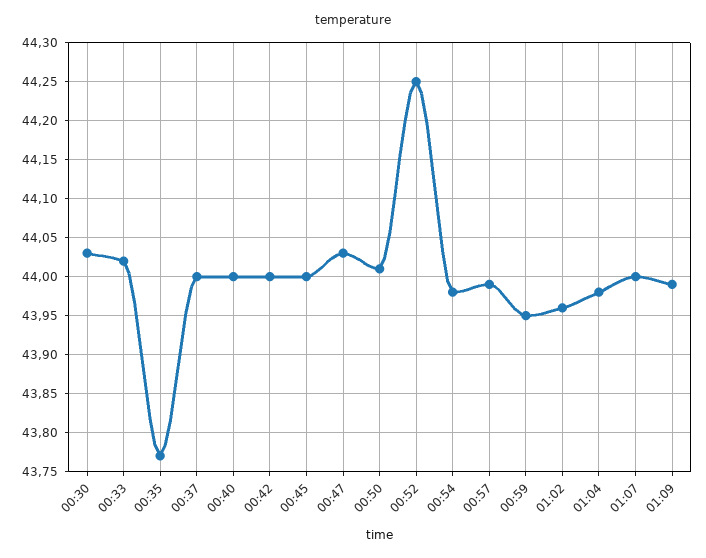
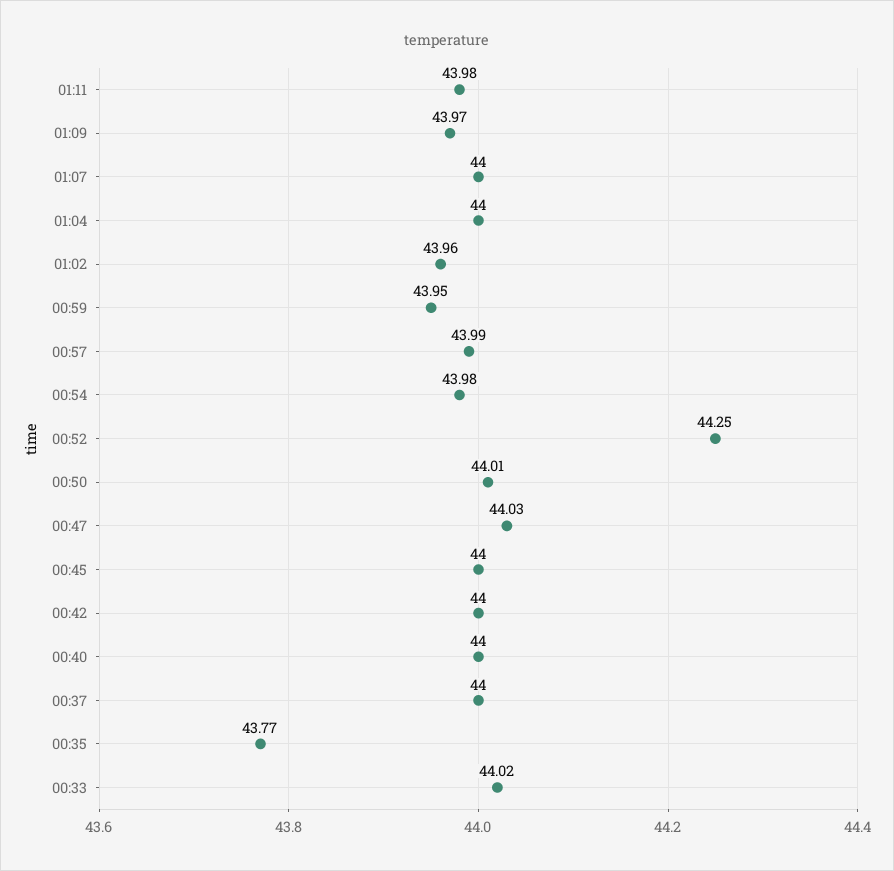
00:30: 44.03 -> none
01:04: 43.98 -> 44
01:09: 43.99 -> 43.97
01:11: none -> 43.98

